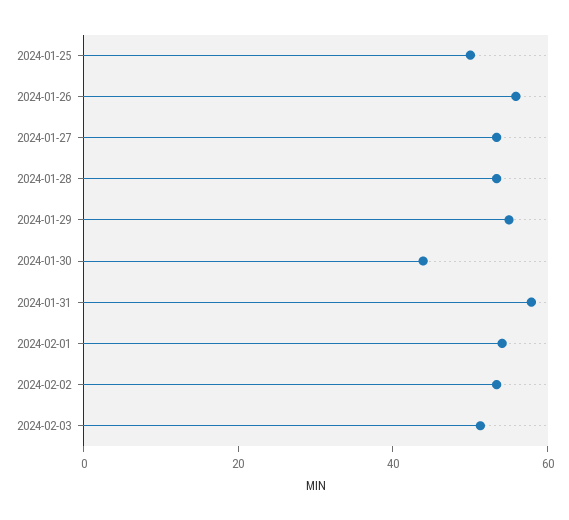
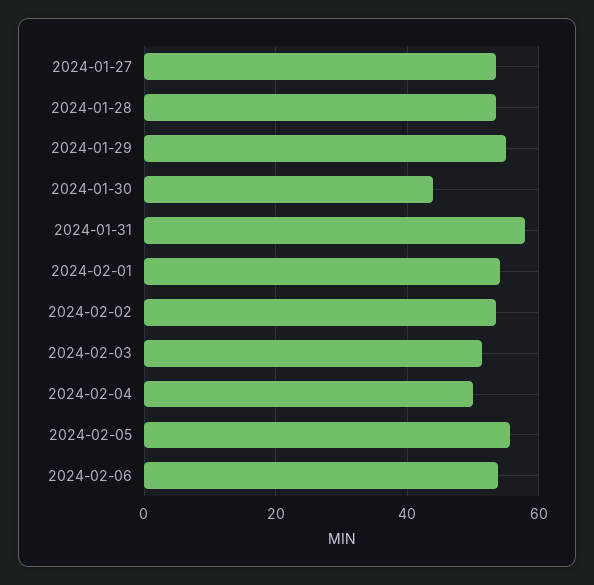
2024-01-25: 50 -> none
2024-01-26: 55 -> none
2024-02-04: none -> 50
2024-02-05: none -> 56
2024-02-06: none -> 54

